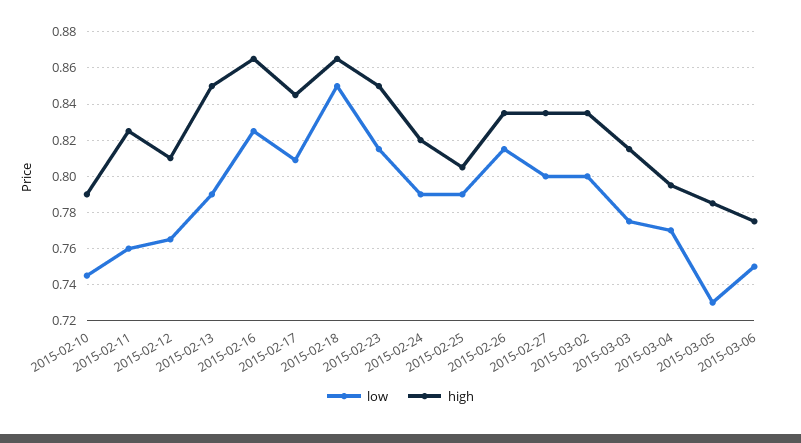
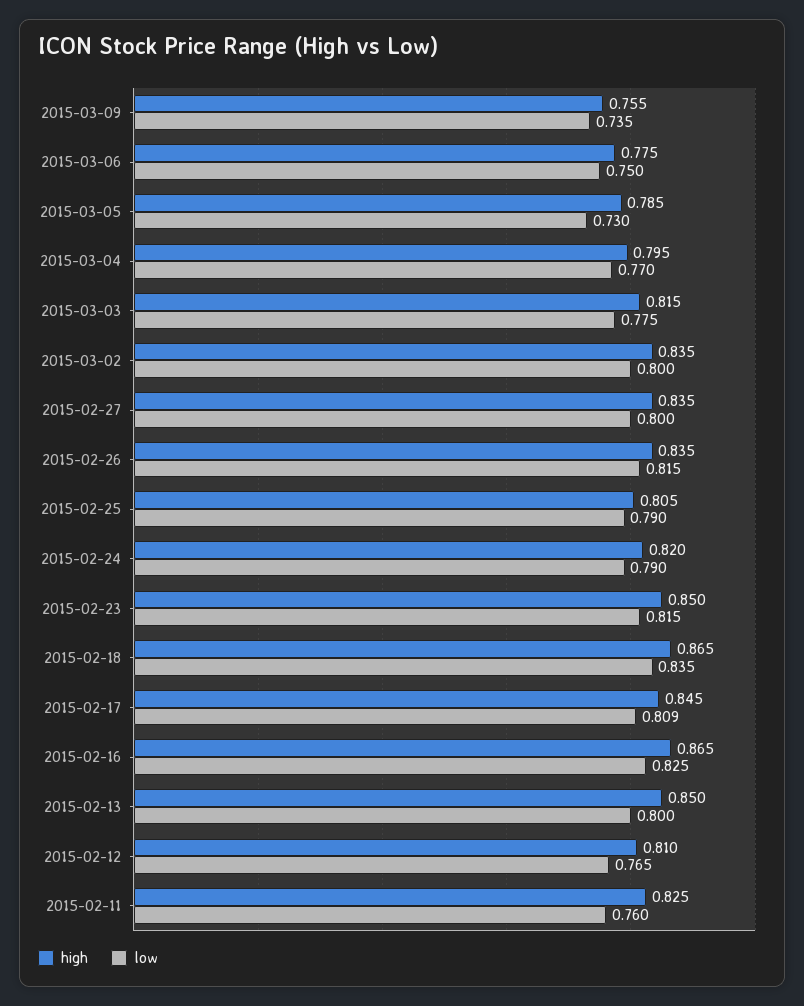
low, 2015-02-10: 0.745 -> none
high, 2015-02-10: 0.79 -> none
low, 2015-02-13: 0.79 -> 0.8
low, 2015-02-18: 0.85 -> 0.835
high, 2015-03-09: none -> 0.755
low, 2015-03-09: none -> 0.735

